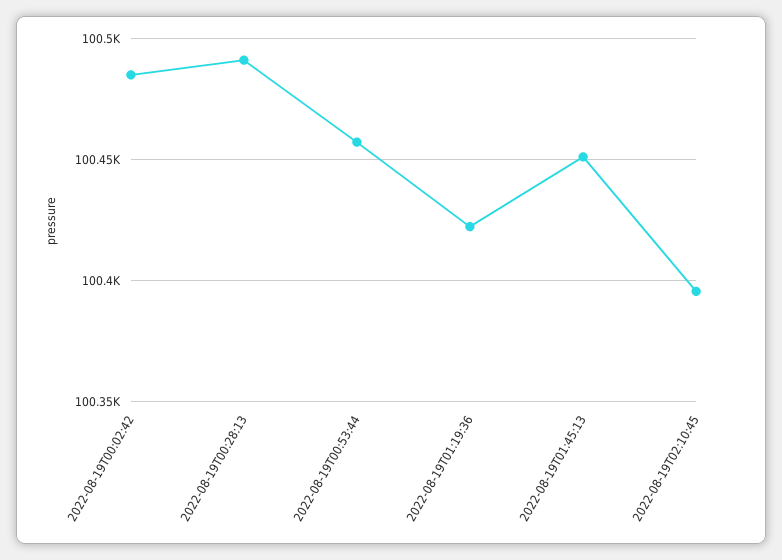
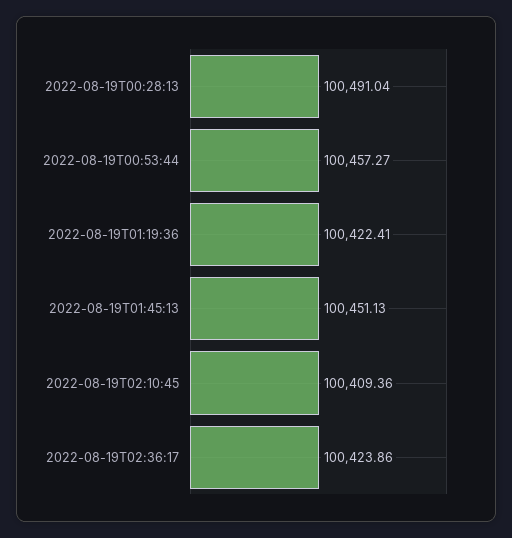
2022-08-19T00:02:42: 100485 -> none
2022-08-19T02:10:45: 100395 -> 100409.36
2022-08-19T02:36:17: none -> 100423.86

